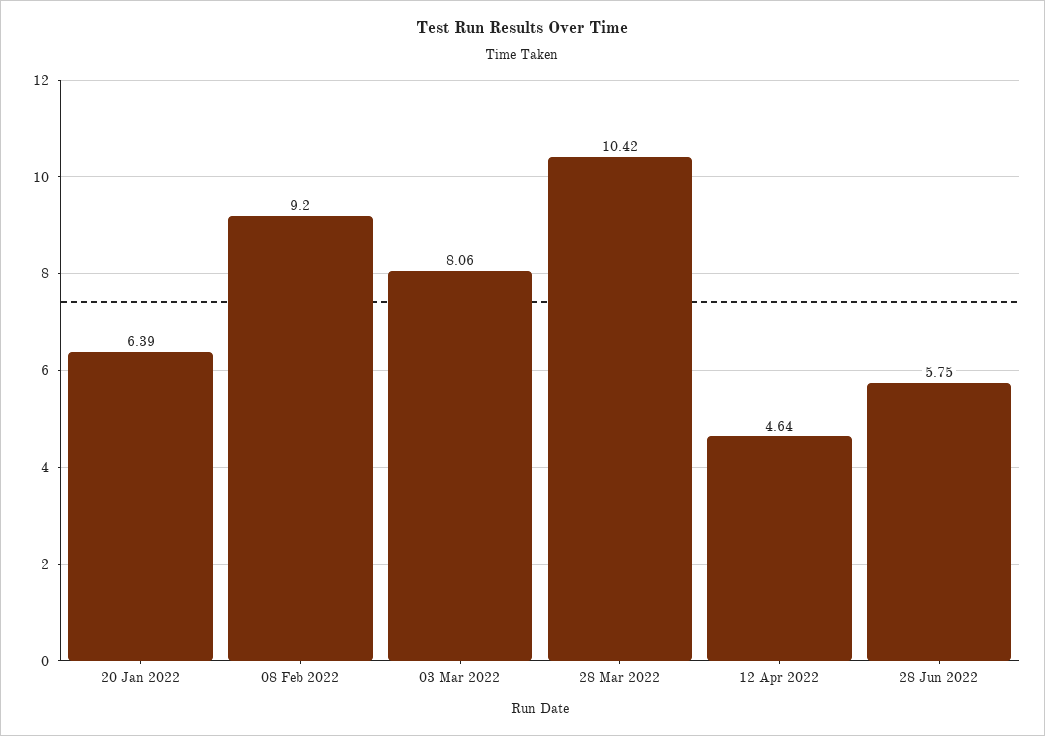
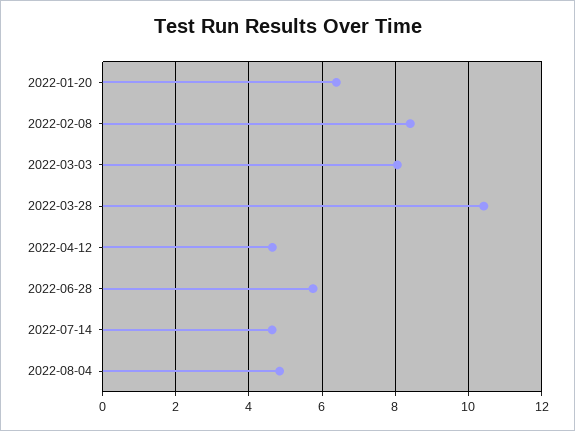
08 Feb 2022: 9.2 -> 8.4
2022-07-14: none -> 4.6
2022-08-04: none -> 4.8

